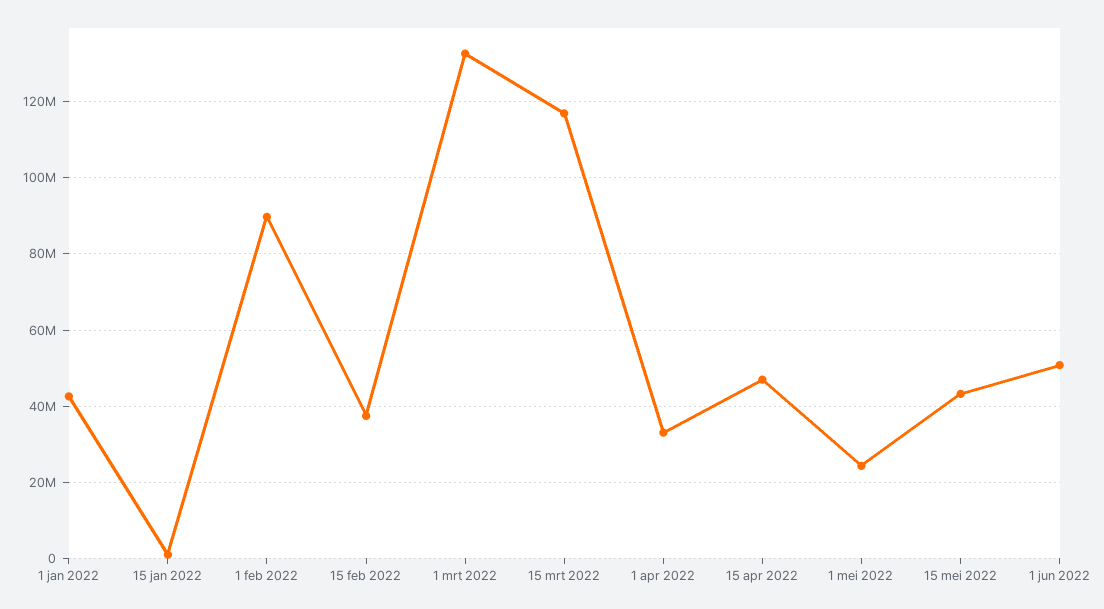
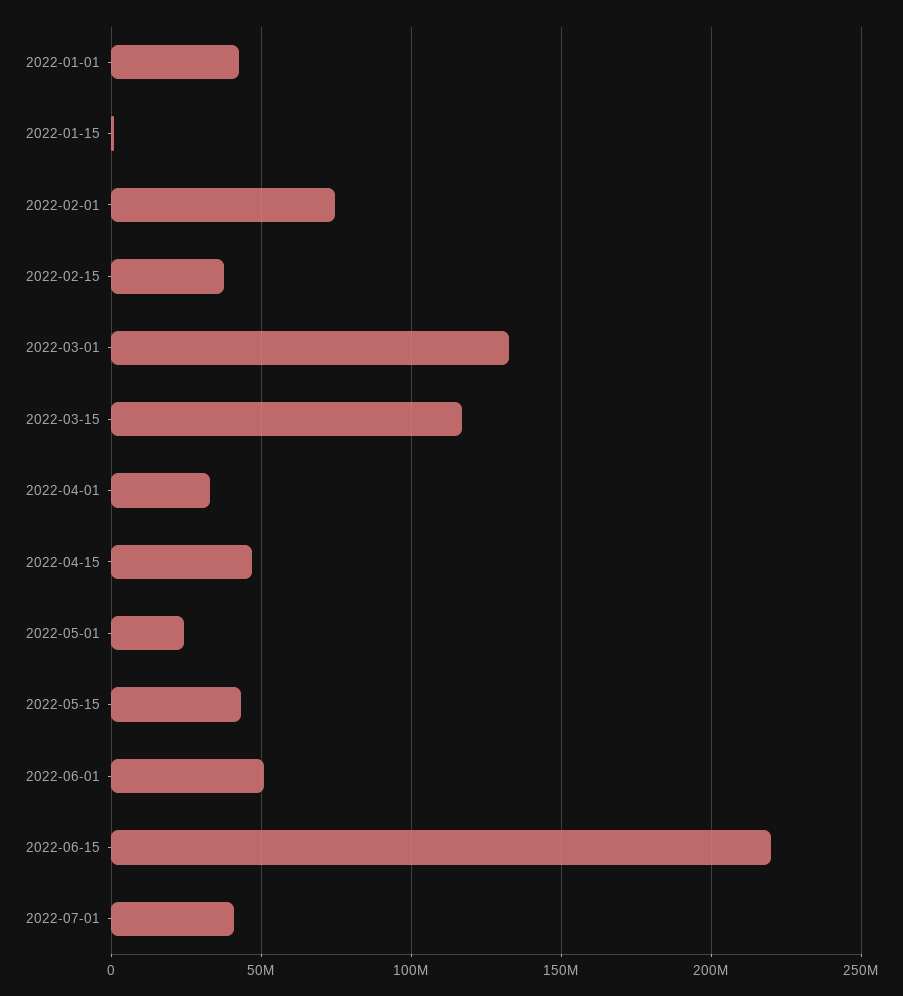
1 feb 2022: 90000000 -> 75000000
2022-06-15: none -> 220000000
2022-07-01: none -> 40000000

